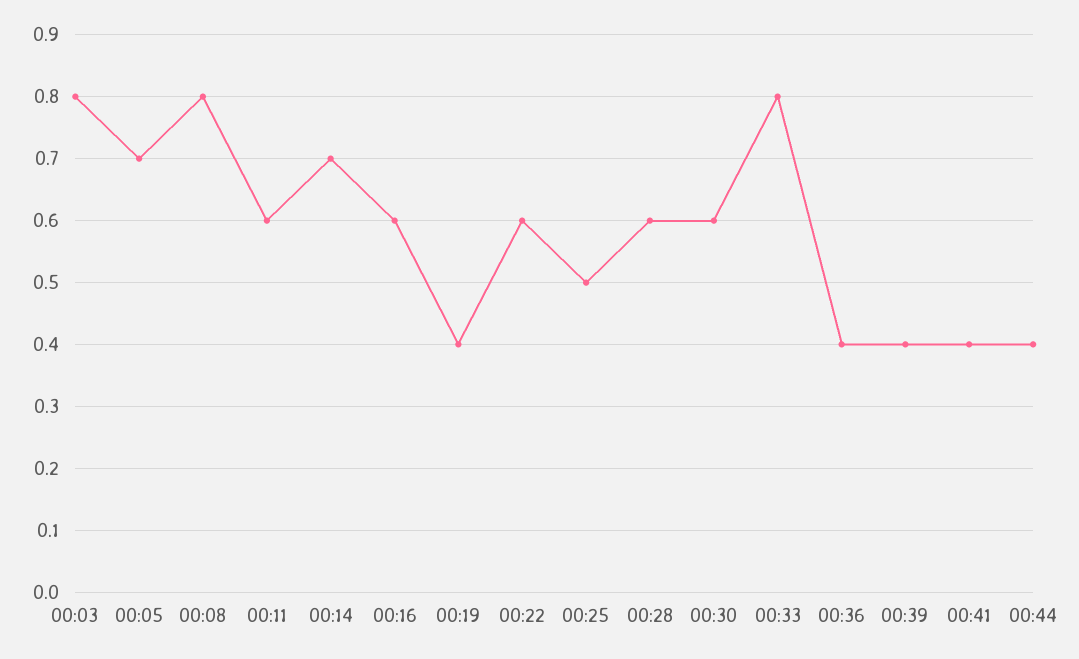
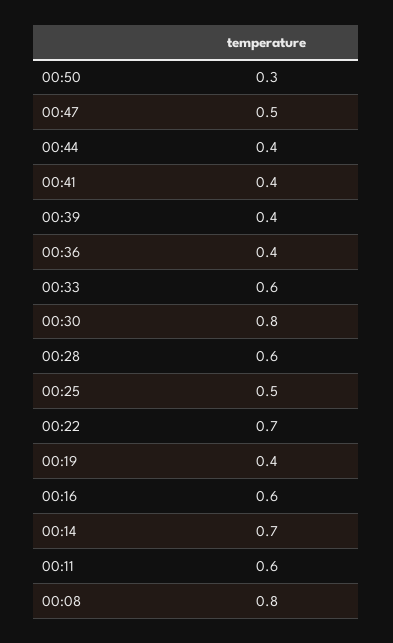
00:03: 0.8 -> none
00:05: 0.7 -> none
00:22: 0.6 -> 0.7
00:30: 0.6 -> 0.8
00:33: 0.8 -> 0.6
00:50: none -> 0.3
00:47: none -> 0.5

